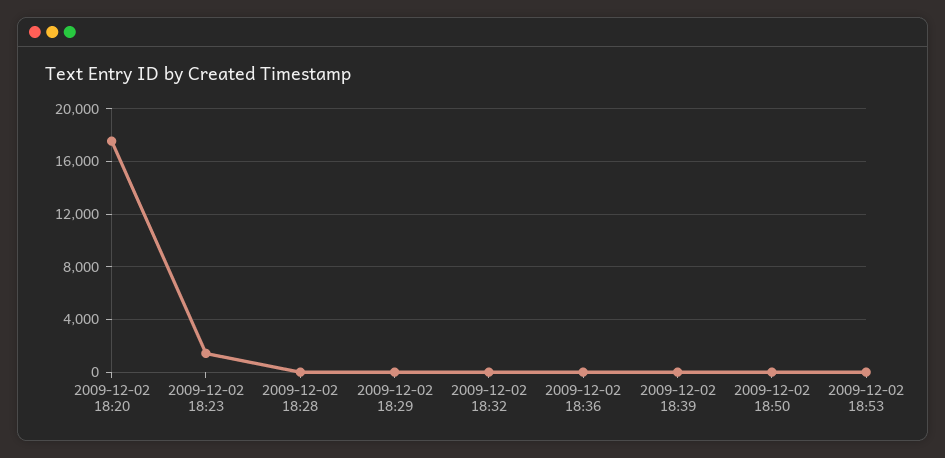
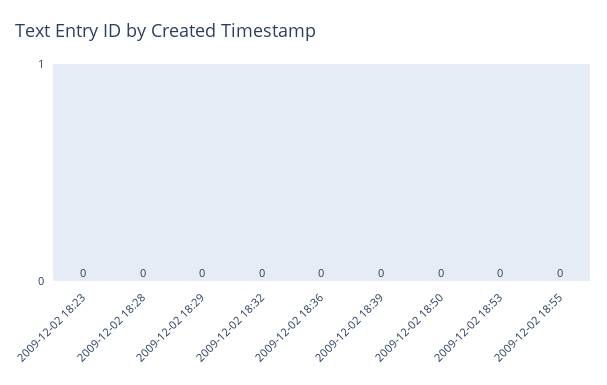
2009-12-02 18:20: 17500 -> none
2009-12-02 18:23: 1500 -> 0
2009-12-02 18:55: none -> 0

